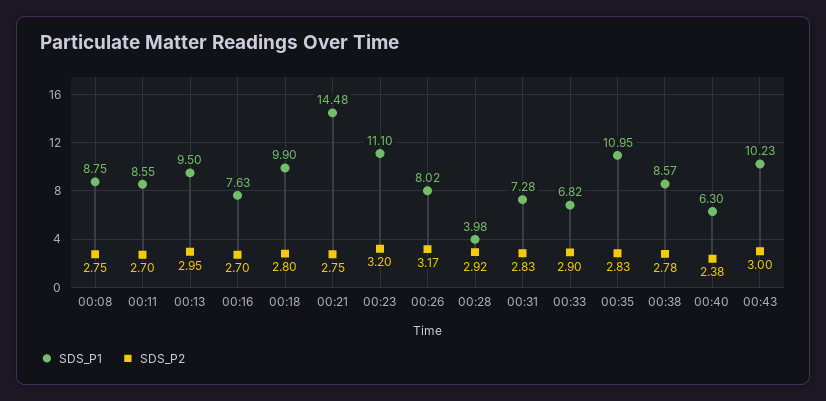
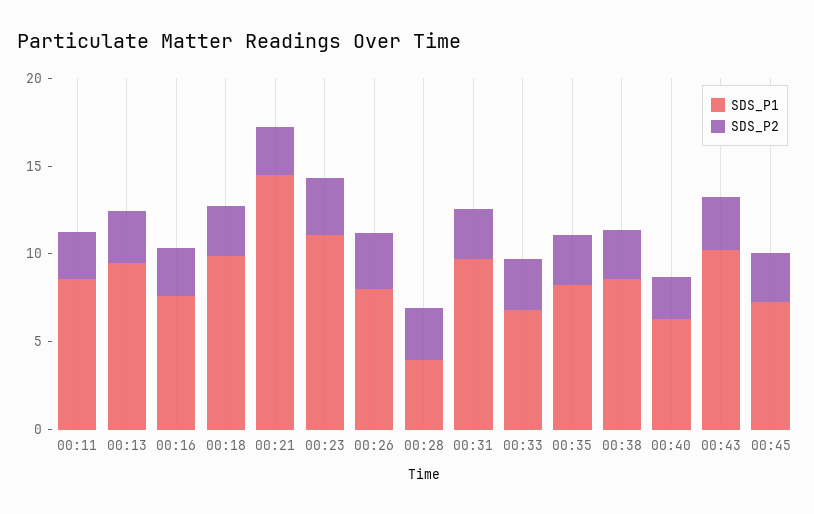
SDS_P1, 00:08: 8.75 -> none
SDS_P2, 00:08: 2.75 -> none
SDS_P1, 00:31: 7.28 -> 10
SDS_P1, 00:35: 10.95 -> 8
SDS_P1, 00:45: none -> 7
SDS_P2, 00:45: none -> 3

